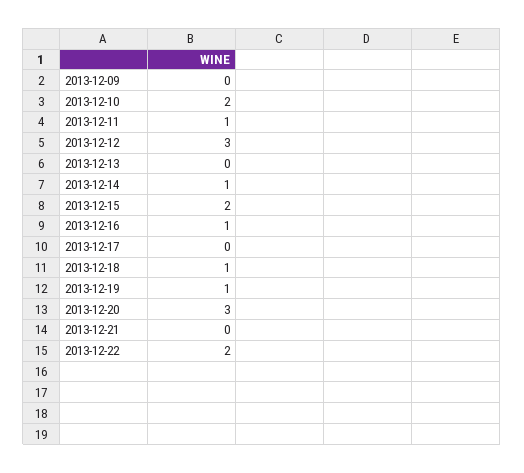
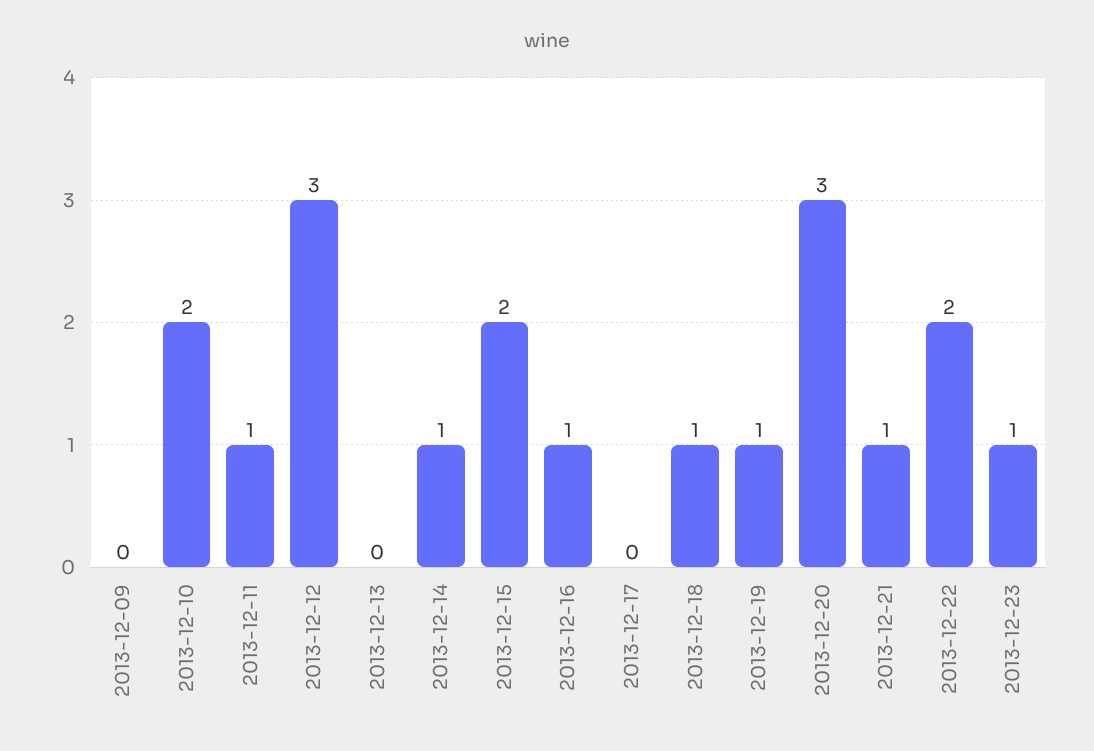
2013-12-21: 0 -> 1
2013-12-23: none -> 1

